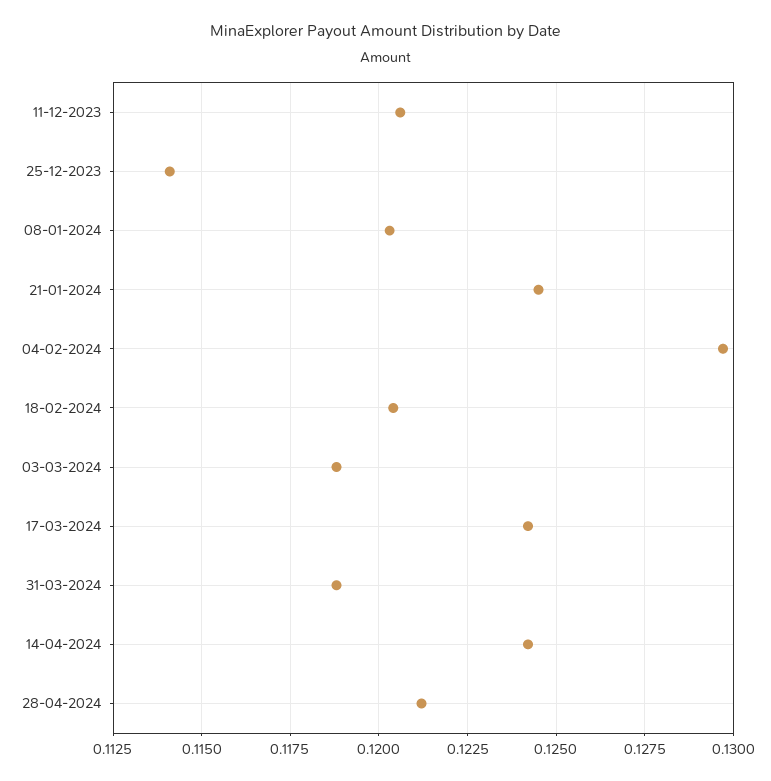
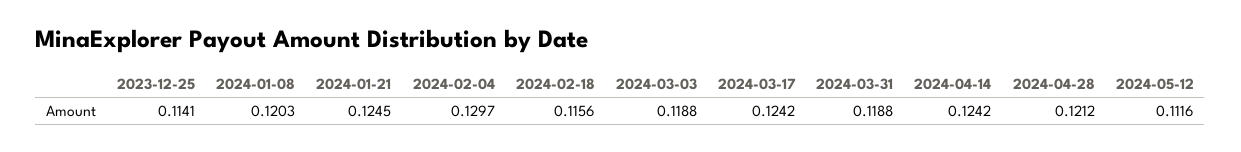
11-12-2023: 0.1205 -> none
18-02-2024: 0.1205 -> 0.1156
2024-05-12: none -> 0.1116

